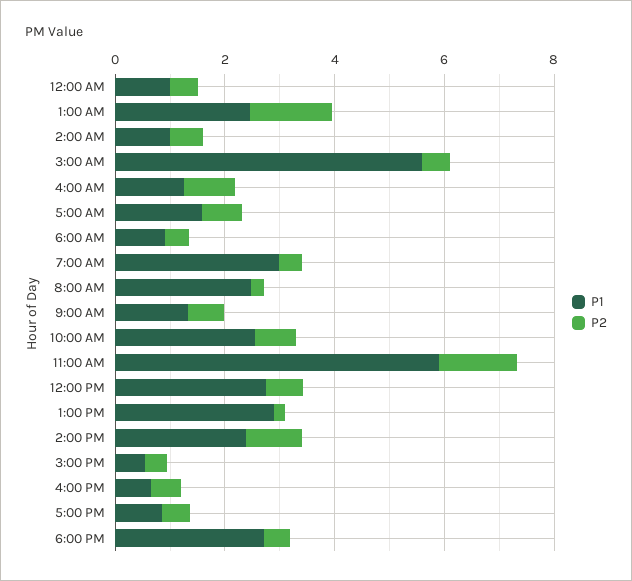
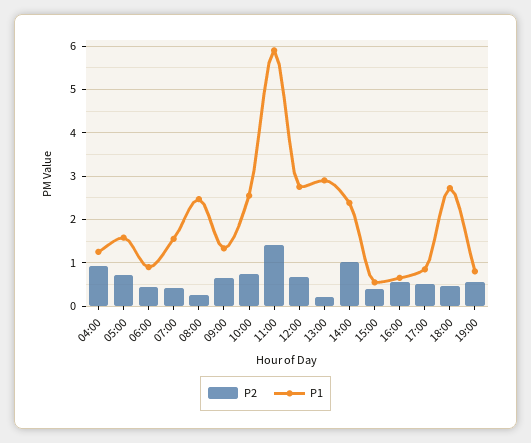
P1, 12:00 AM: 1 -> none
P2, 12:00 AM: 0.5 -> none
P1, 1:00 AM: 2.5 -> none
P2, 1:00 AM: 1.5 -> none
P1, 2:00 AM: 1 -> none
P2, 2:00 AM: 0.5 -> none
P1, 3:00 AM: 5.5 -> none
P2, 3:00 AM: 0.5 -> none
P1, 7:00 AM: 3 -> 1.6
P2, 19:00: none -> 0.6
P1, 19:00: none -> 0.8

